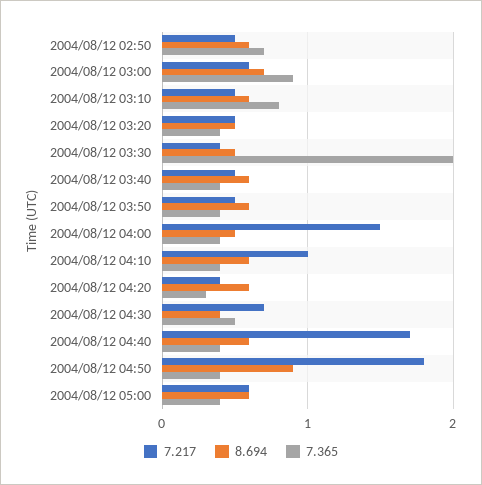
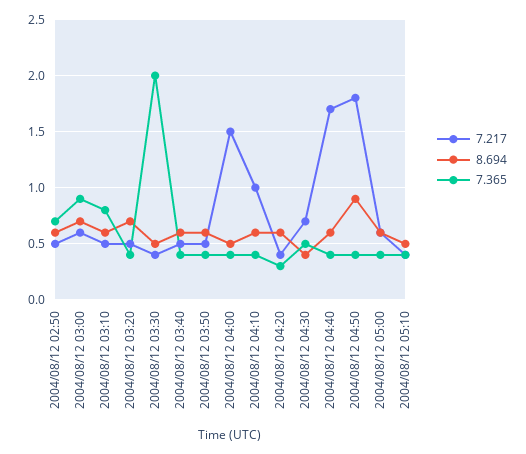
8.694, 2004/08/12 03:20: 0.5 -> 0.7
7.217, 2004/08/12 05:10: none -> 0.4
8.694, 2004/08/12 05:10: none -> 0.5
7.365, 2004/08/12 05:10: none -> 0.4

